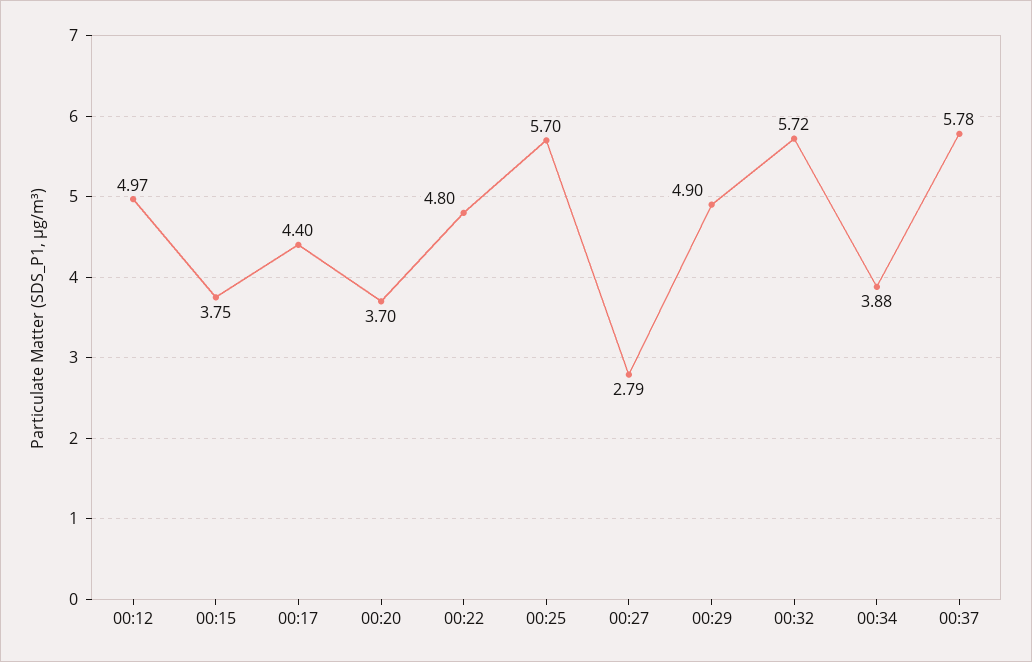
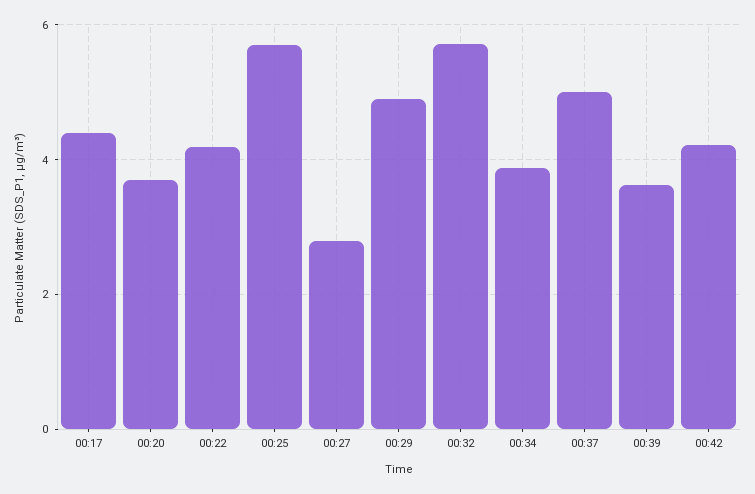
00:12: 4.97 -> none
00:15: 3.75 -> none
00:22: 4.8 -> 4.2
00:37: 5.78 -> 5
00:39: none -> 3.6
00:42: none -> 4.2

